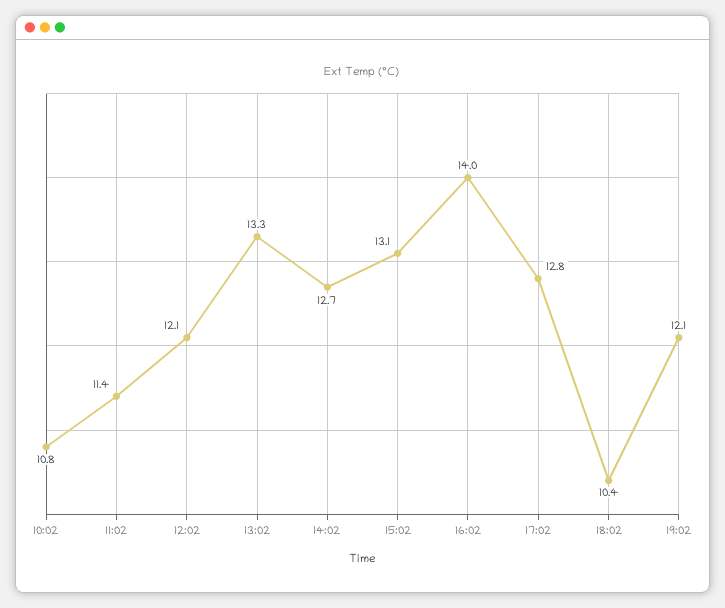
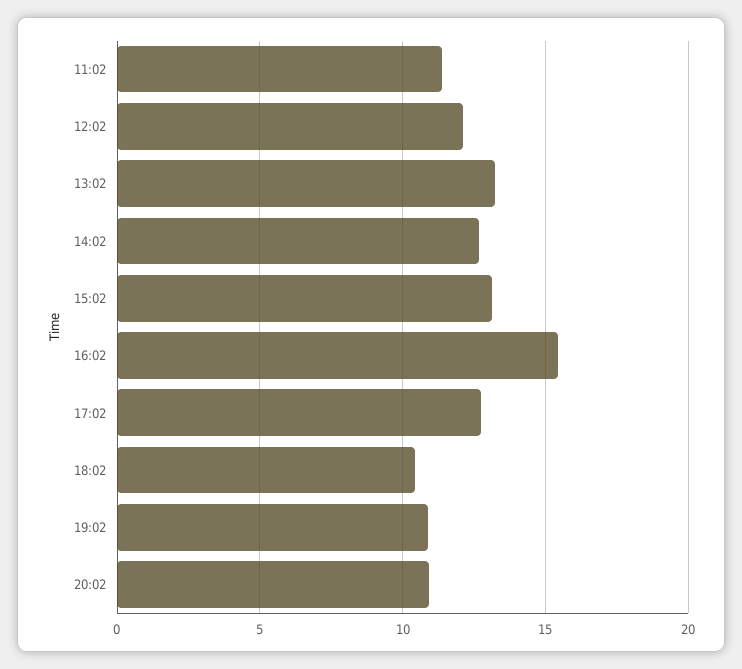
10:02: 10.8 -> none
16:02: 14 -> 15.5
19:02: 12.1 -> 11
20:02: none -> 11

